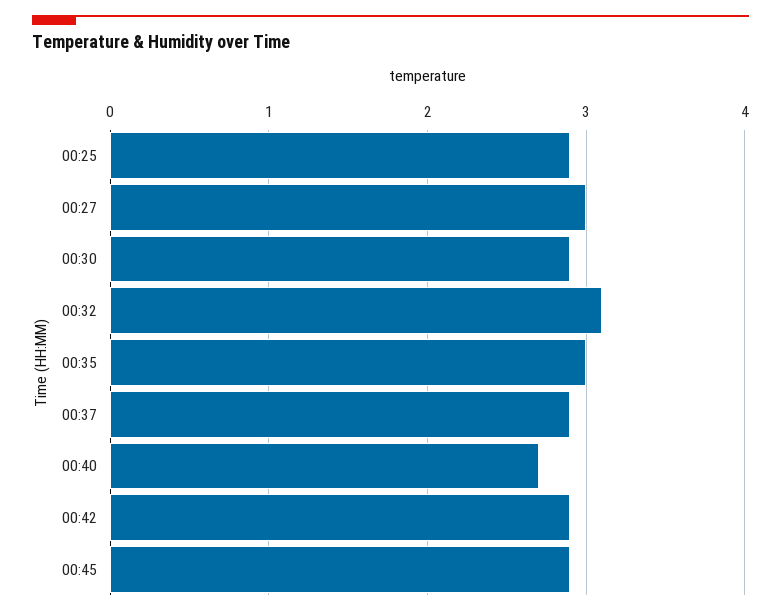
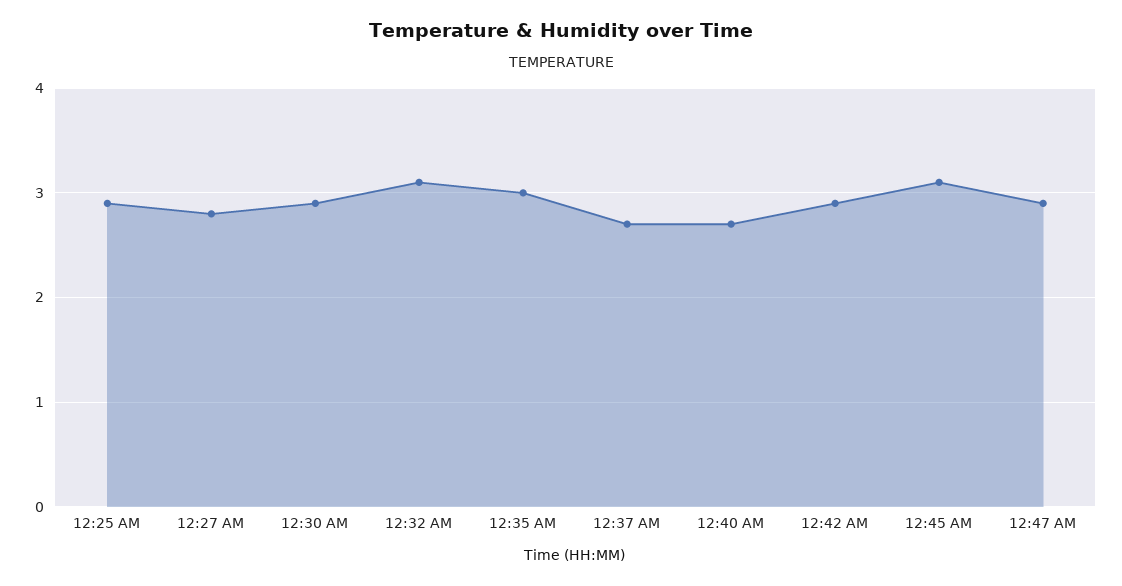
00:27: 3 -> 2.8
00:37: 2.9 -> 2.7
00:45: 2.9 -> 3.1
12:47 AM: none -> 2.9

